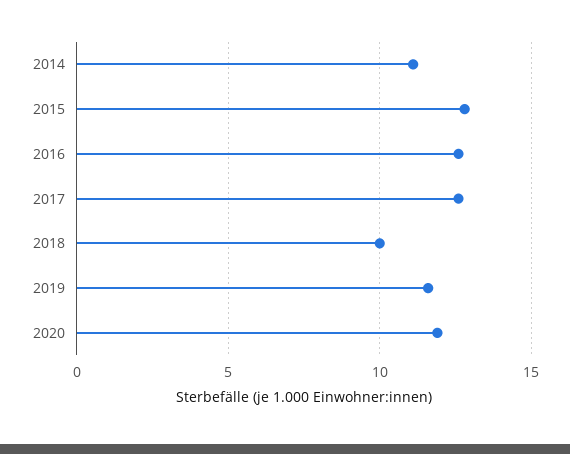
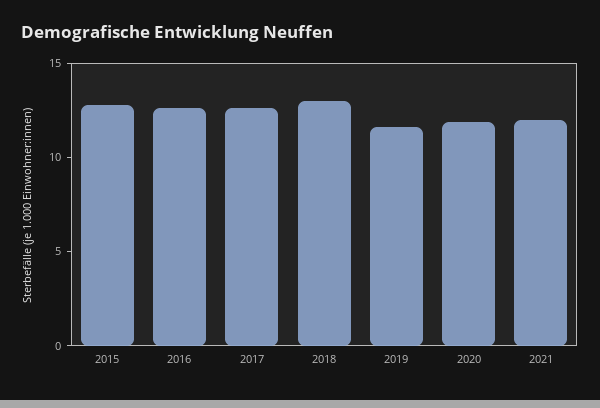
2014: 11 -> none
2018: 10 -> 13
2021: none -> 12

